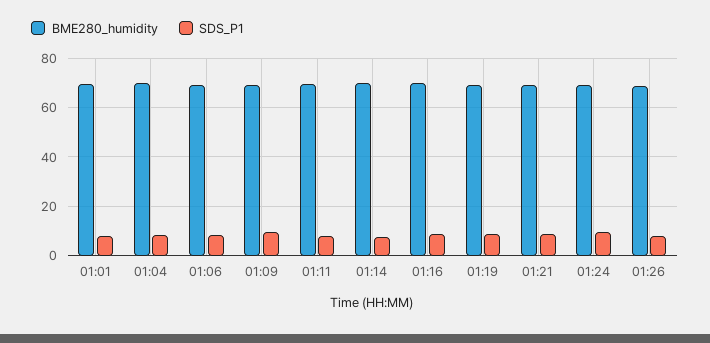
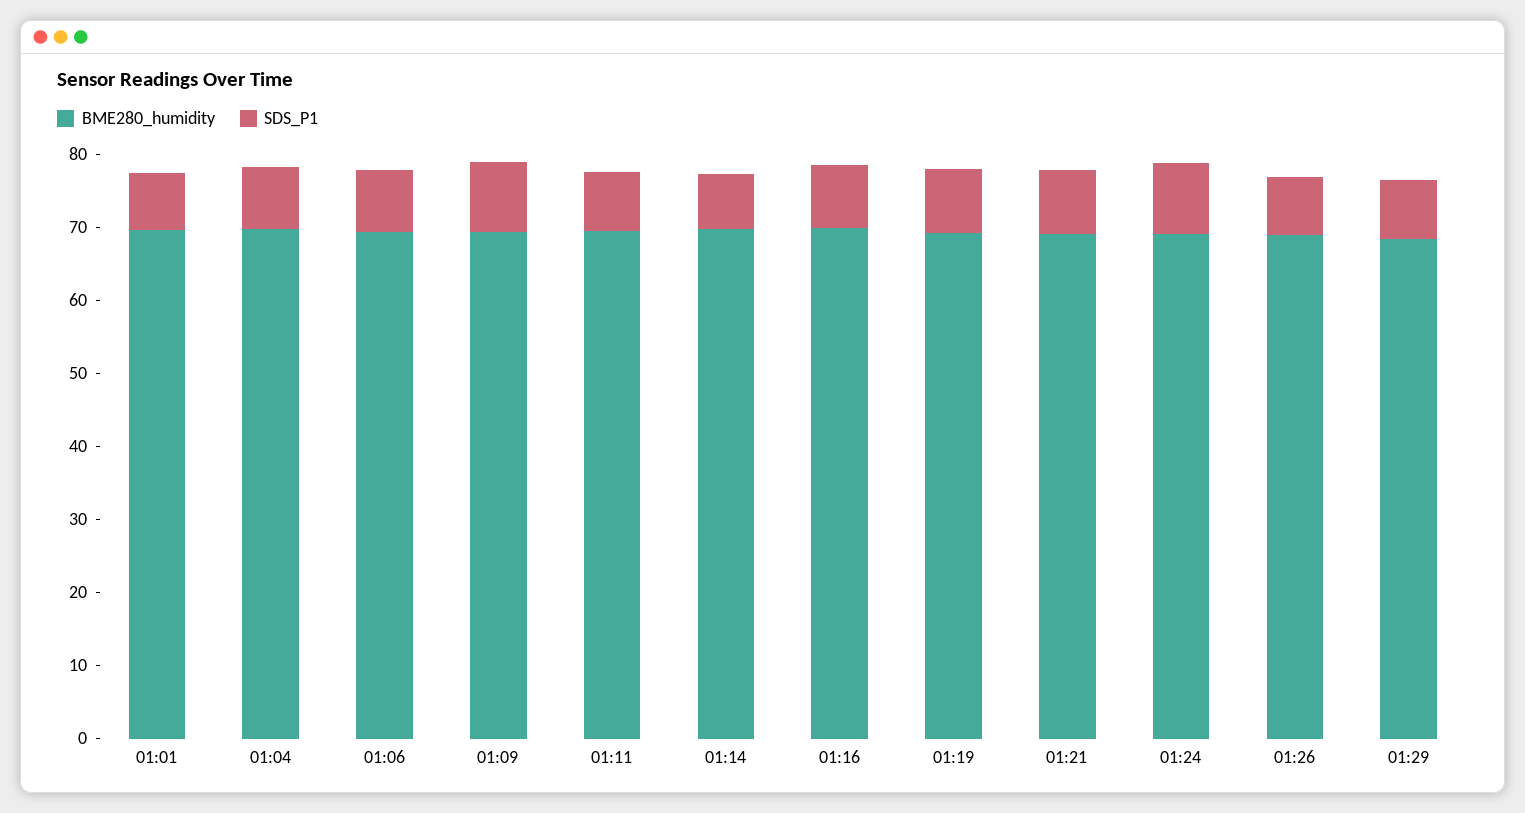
BME280_humidity, 01:29: none -> 68
SDS_P1, 01:29: none -> 8

